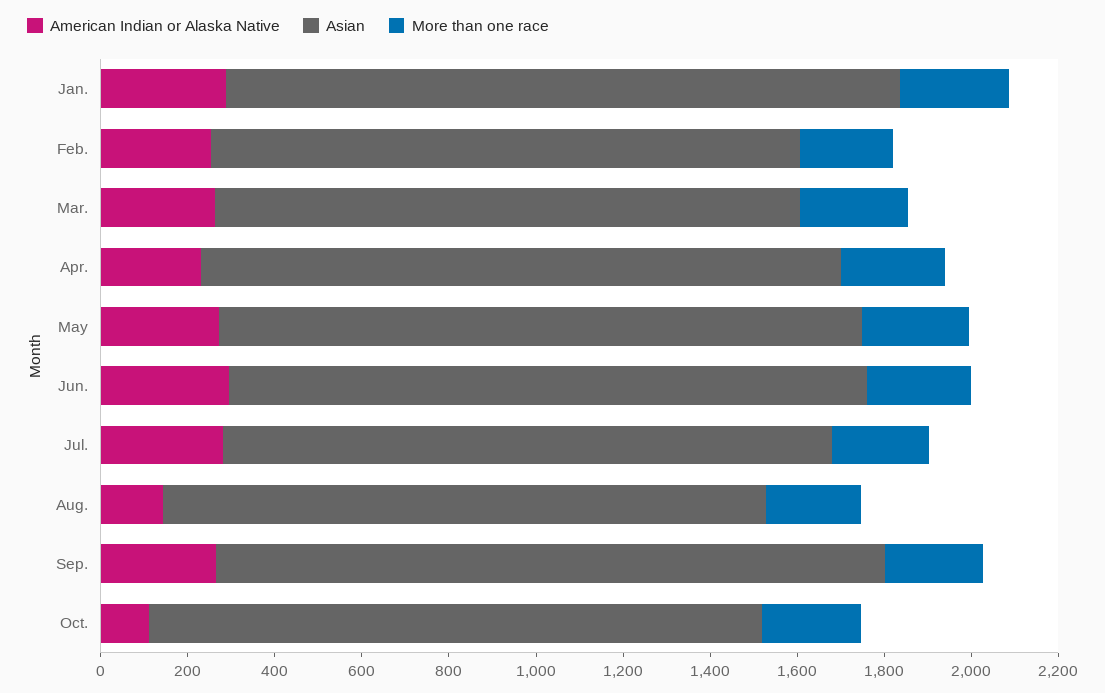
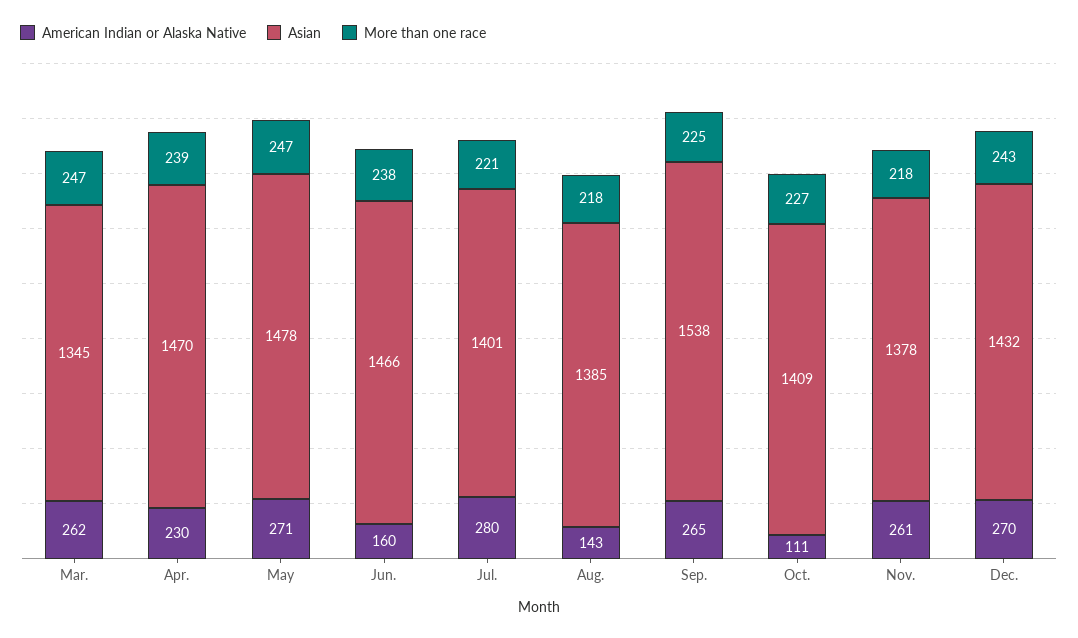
American Indian or Alaska Native, Jan.: 300 -> none
Asian, Jan.: 1550 -> none
More than one race, Jan.: 250 -> none
American Indian or Alaska Native, Feb.: 250 -> none
Asian, Feb.: 1350 -> none
More than one race, Feb.: 200 -> none
American Indian or Alaska Native, Jun.: 300 -> 160
American Indian or Alaska Native, Nov.: none -> 261
Asian, Nov.: none -> 1378
More than one race, Nov.: none -> 218
American Indian or Alaska Native, Dec.: none -> 270
Asian, Dec.: none -> 1432
More than one race, Dec.: none -> 243

